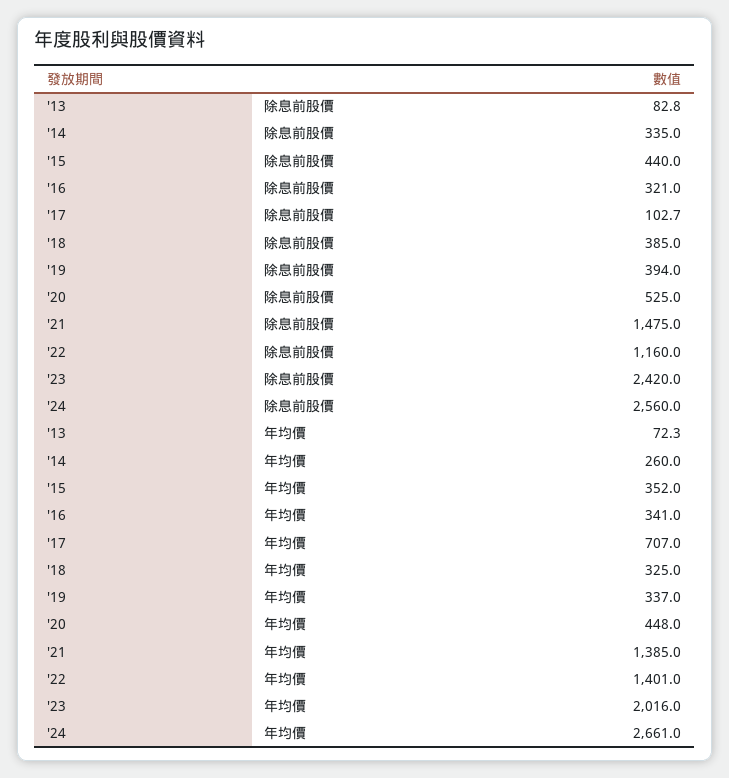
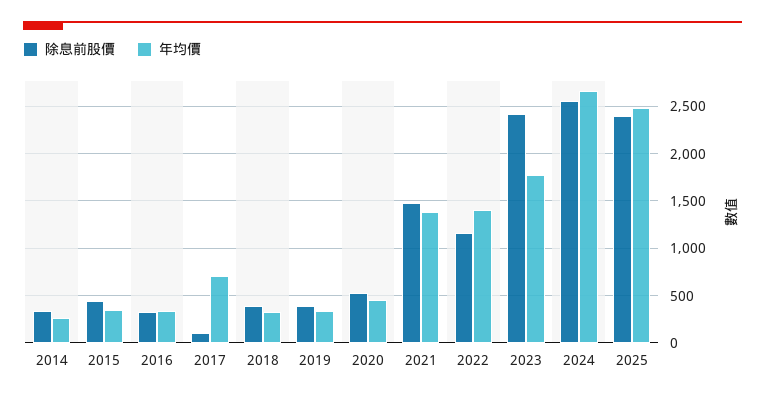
除息前股價, '13: 82.8 -> none
年均價, '13: 72.3 -> none
年均價, '23: 2016 -> 1800
除息前股價, 2025: none -> 2400
年均價, 2025: none -> 2500

